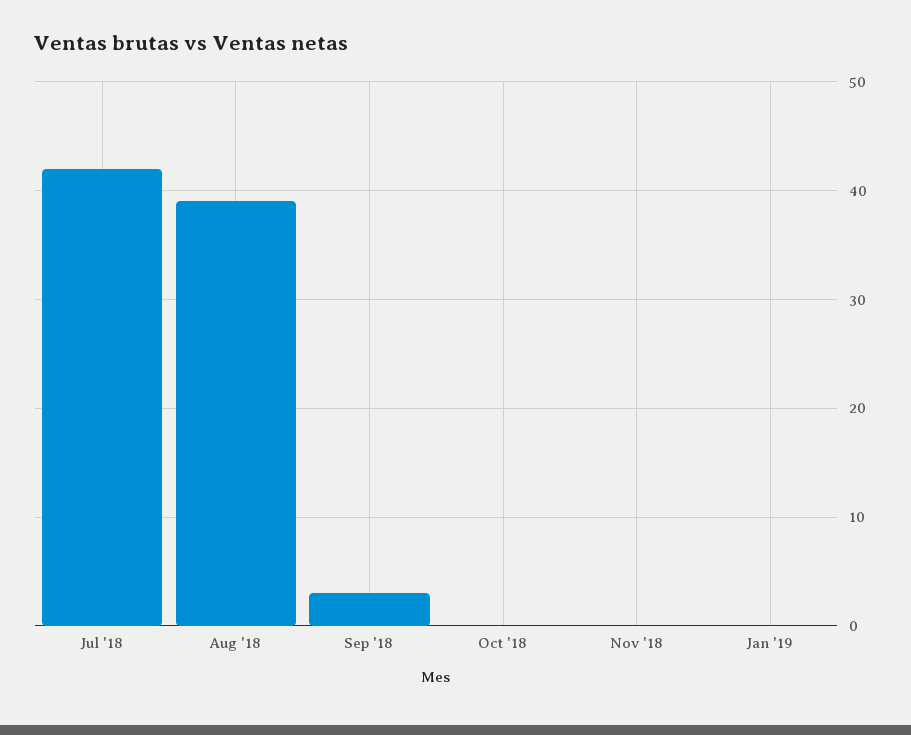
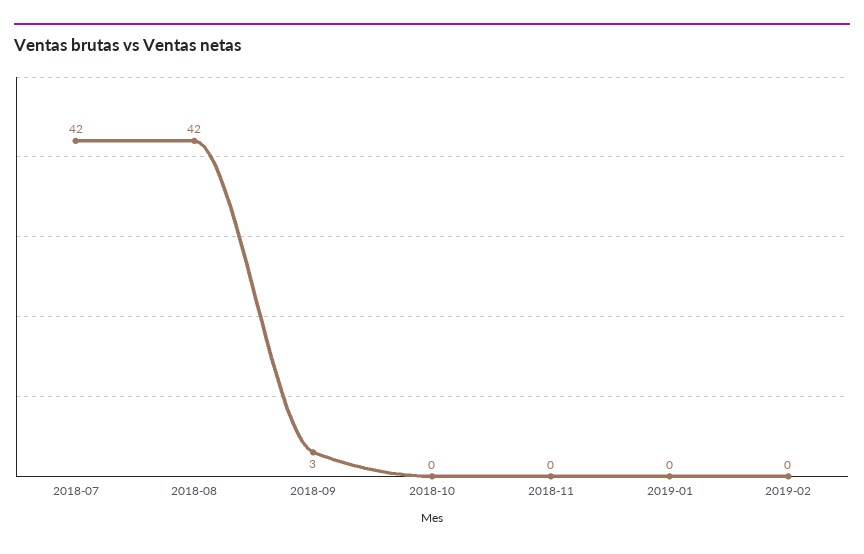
Aug '18: 39 -> 42
2019-02: none -> 0

